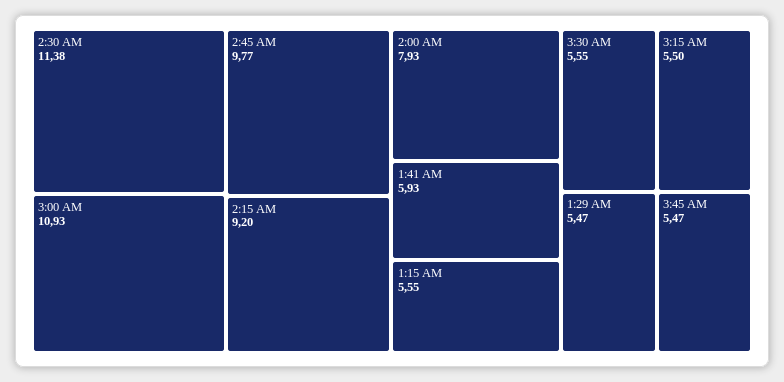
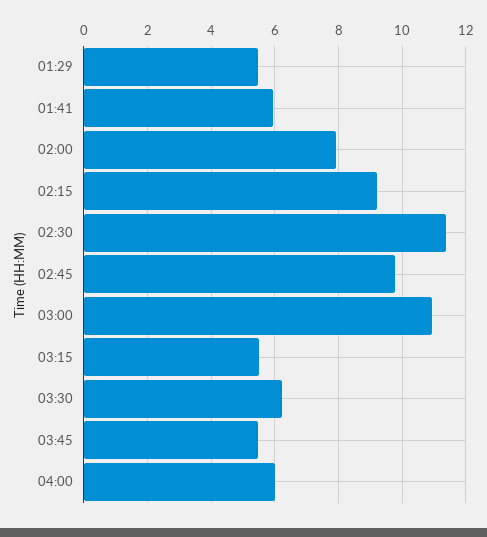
1:15 AM: 5.55 -> none
3:30 AM: 5.55 -> 6.2
04:00: none -> 6

